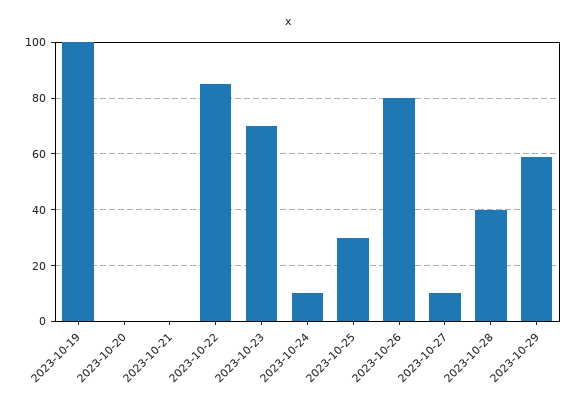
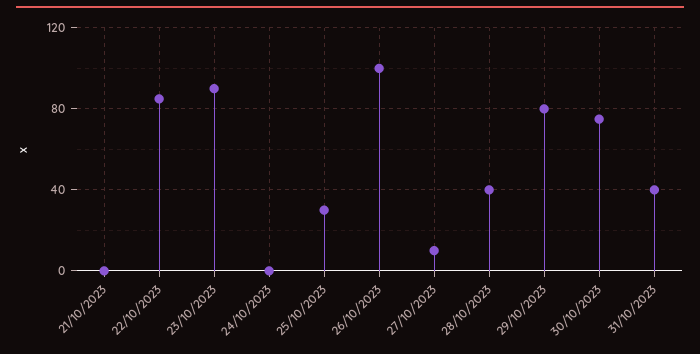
2023-10-19: 100 -> none
2023-10-20: 0 -> none
2023-10-23: 70 -> 90
2023-10-24: 10 -> 0
2023-10-26: 80 -> 100
2023-10-29: 60 -> 80
30/10/2023: none -> 75
31/10/2023: none -> 40

